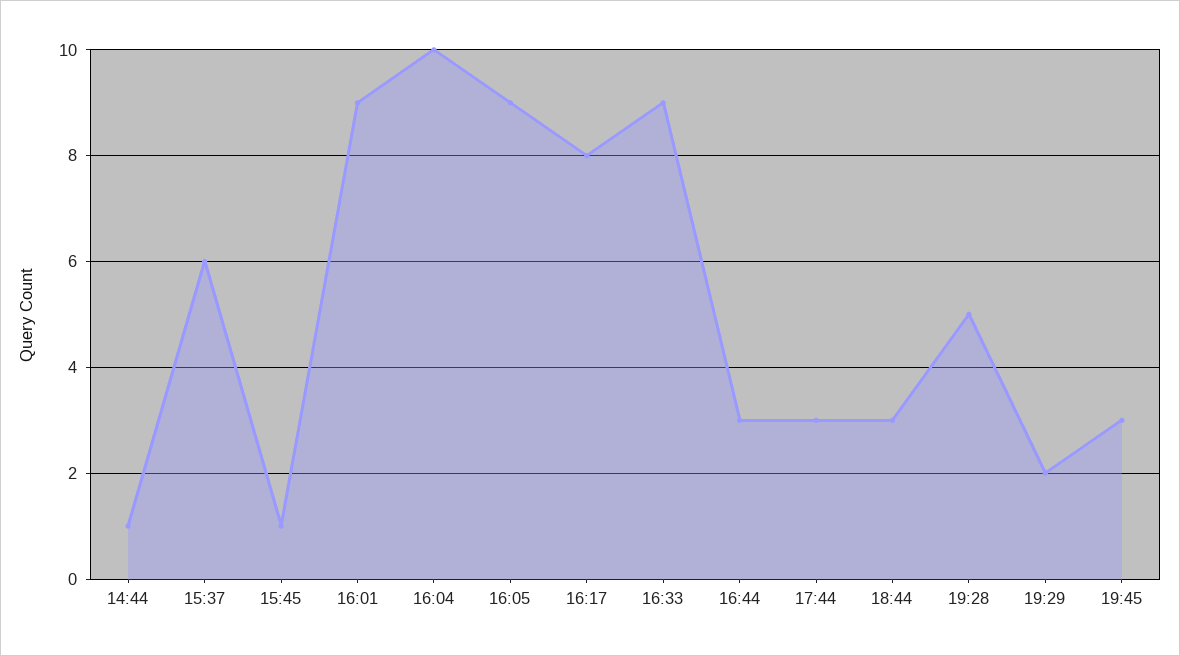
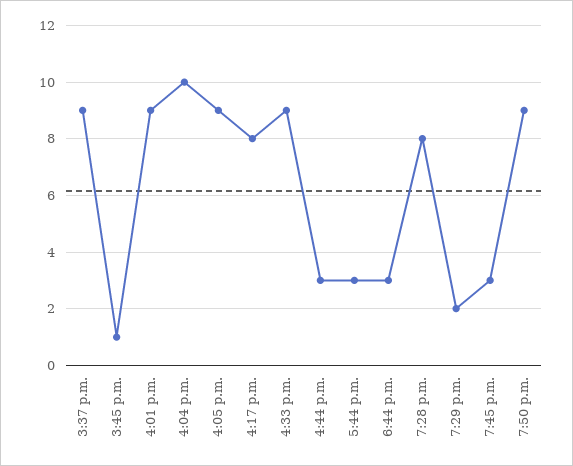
14:44: 1 -> none
15:37: 6 -> 9
19:28: 5 -> 8
7:50 p.m.: none -> 9

